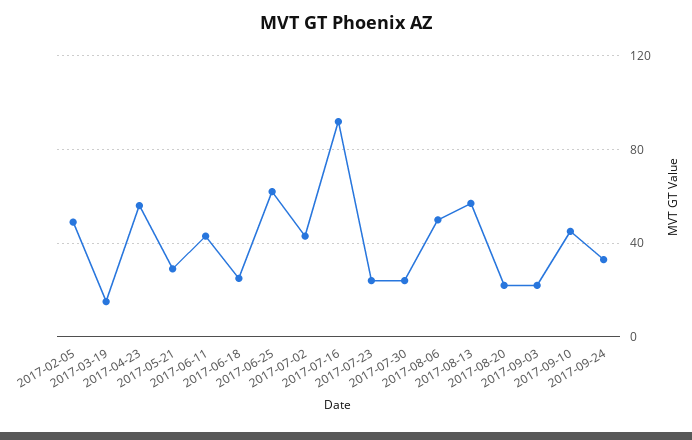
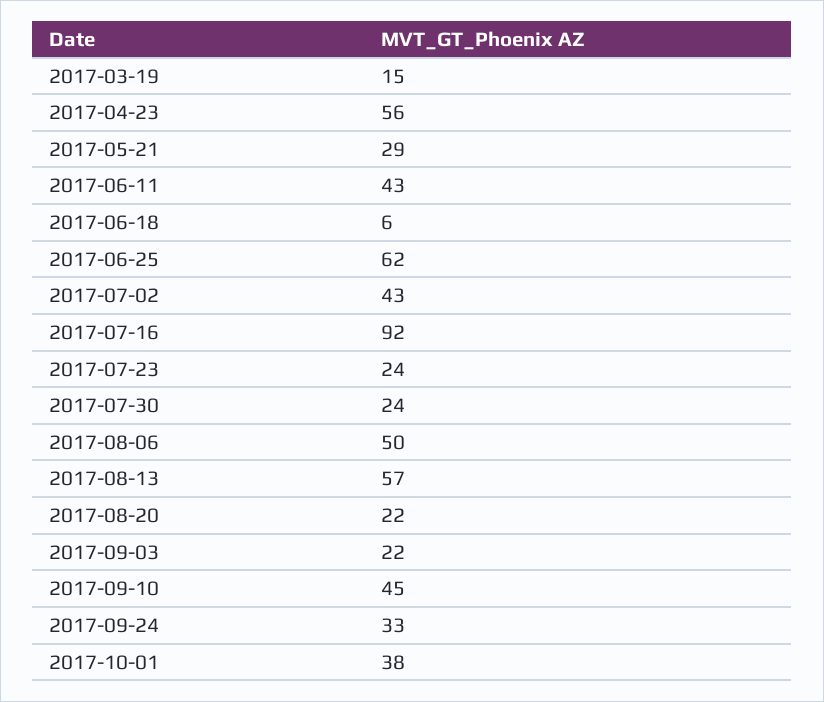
2017-02-05: 50 -> none
2017-06-18: 25 -> 6
2017-10-01: none -> 38

